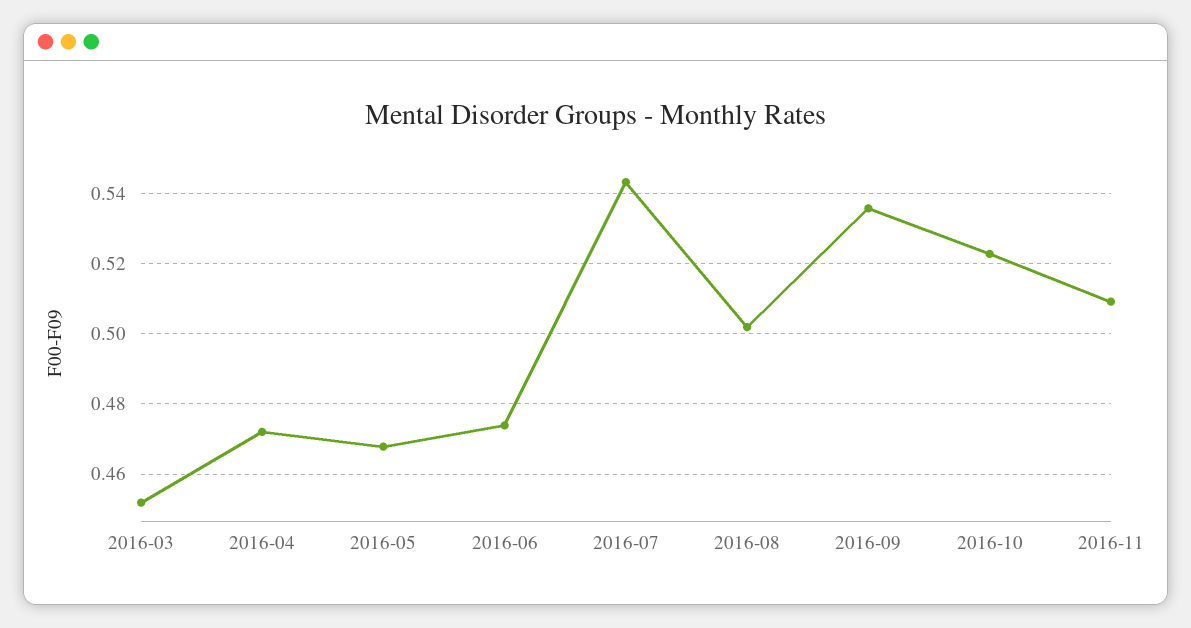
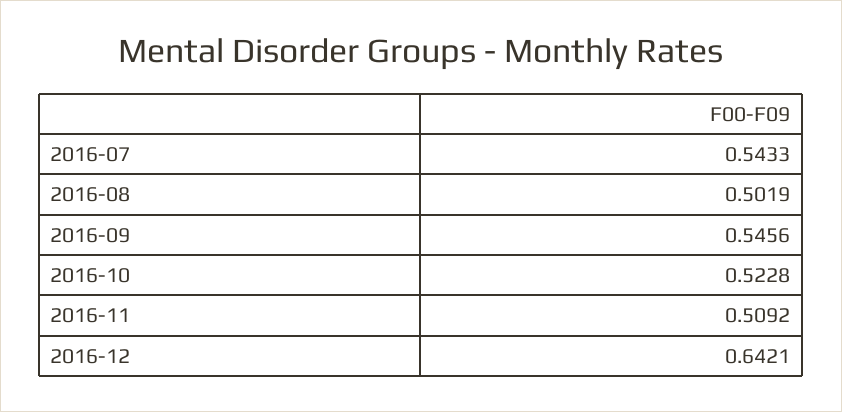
2016-03: 0.452 -> none
2016-04: 0.472 -> none
2016-05: 0.468 -> none
2016-06: 0.474 -> none
2016-09: 0.536 -> 0.5456
2016-12: none -> 0.6421

